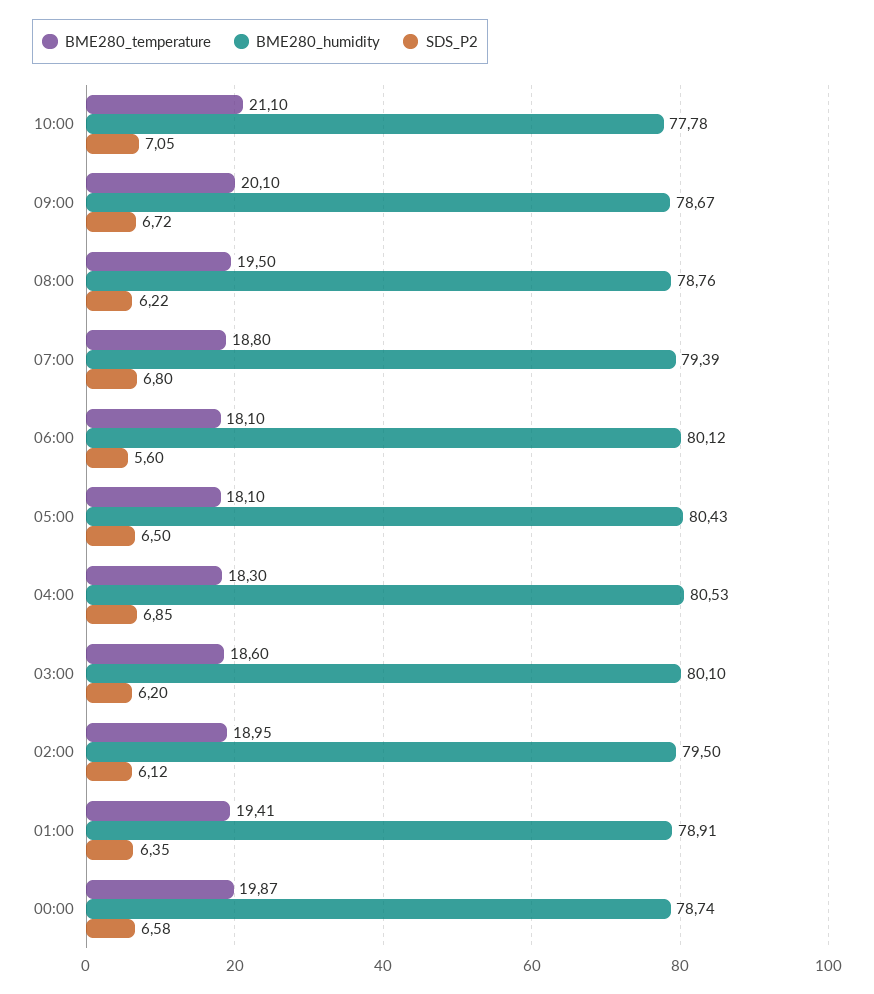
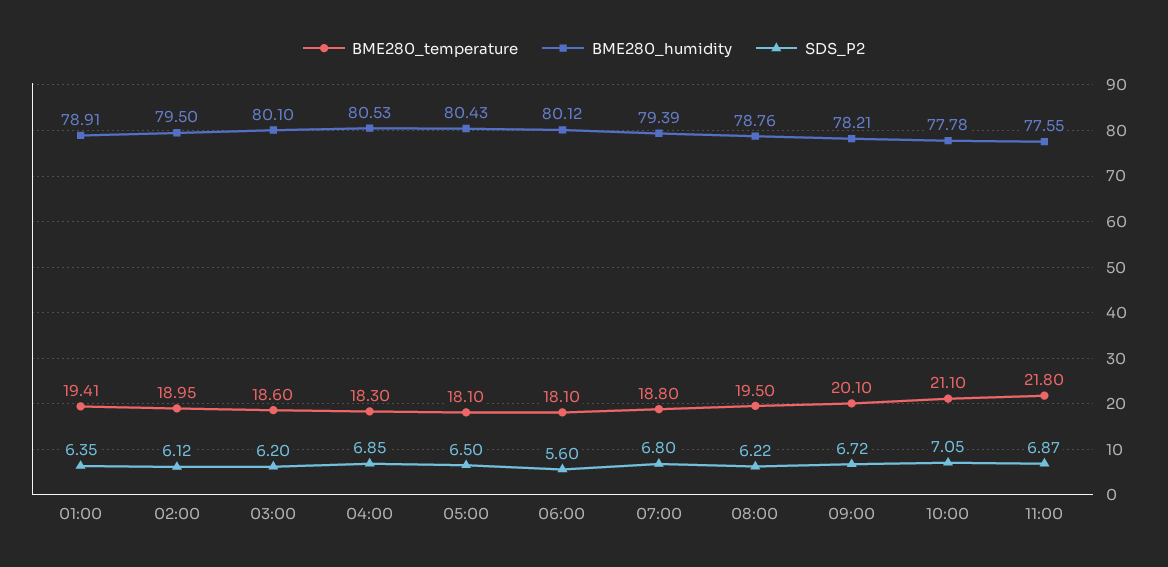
BME280_humidity, 09:00: 78.67 -> 78.21
BME280_temperature, 00:00: 19.87 -> none
BME280_humidity, 00:00: 78.74 -> none
SDS_P2, 00:00: 6.58 -> none
BME280_temperature, 11:00: none -> 21.8
BME280_humidity, 11:00: none -> 77.55
SDS_P2, 11:00: none -> 6.87

